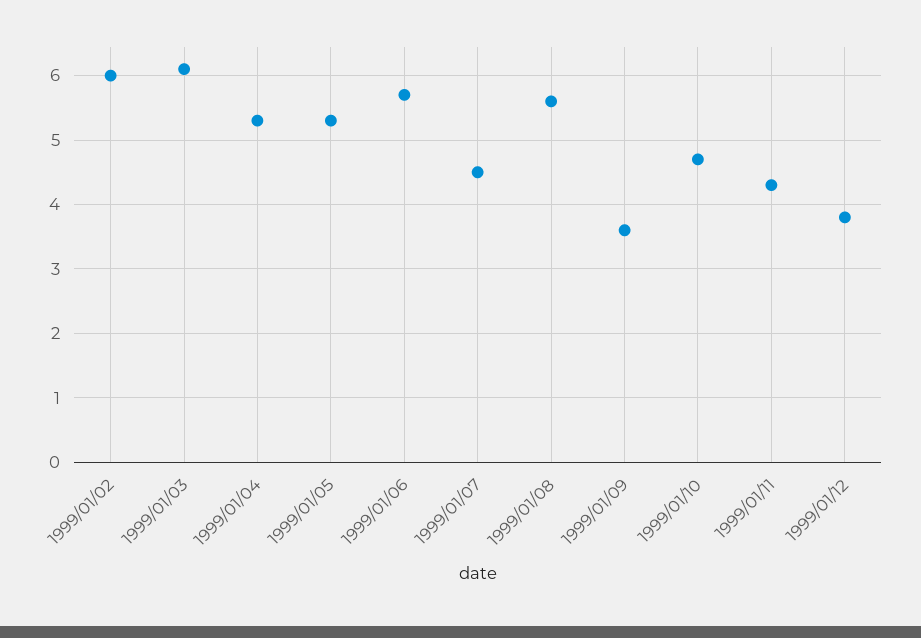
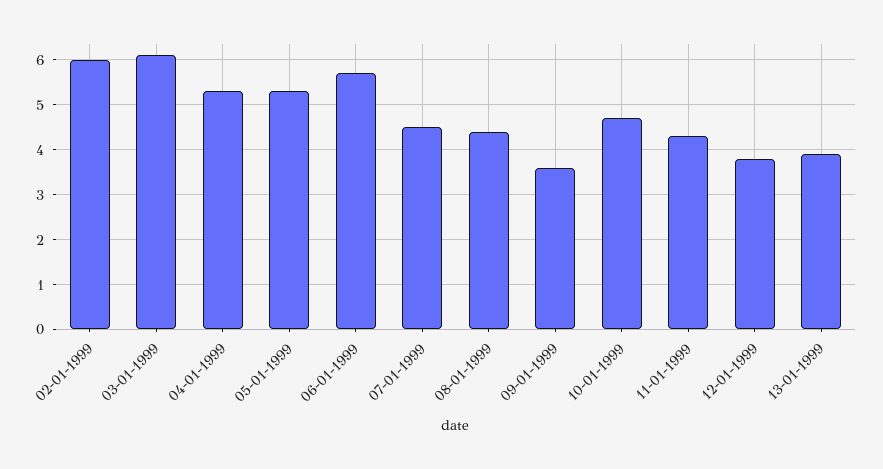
1999/01/08: 5.6 -> 4.5
13-01-1999: none -> 4

